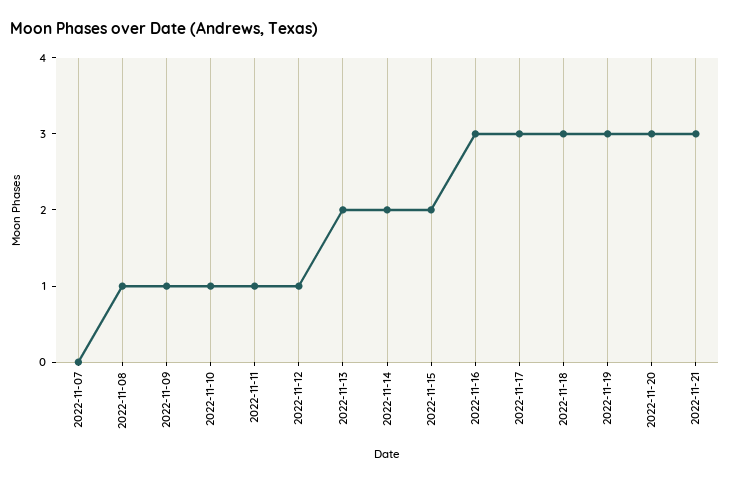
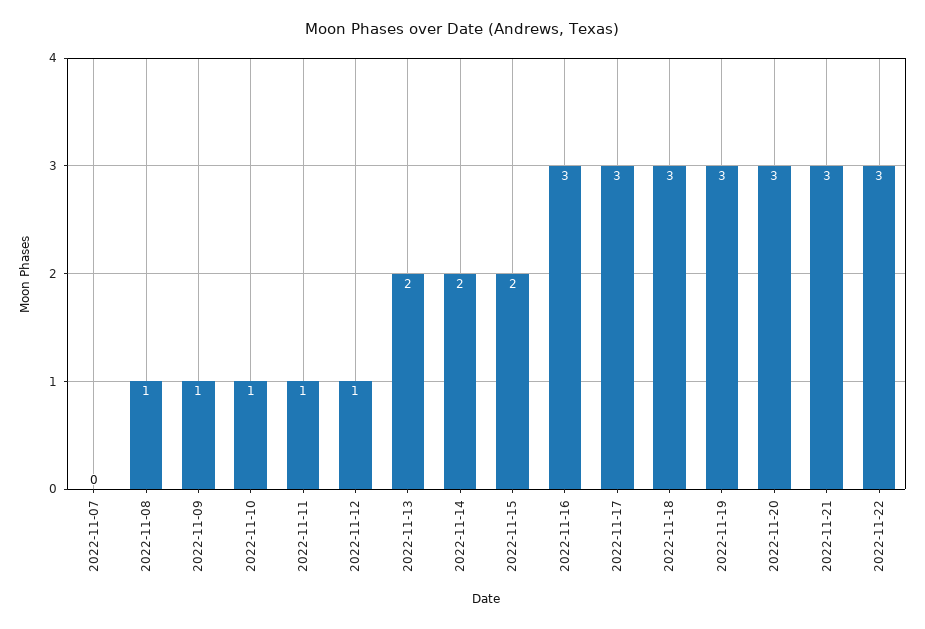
2022-11-22: none -> 3

